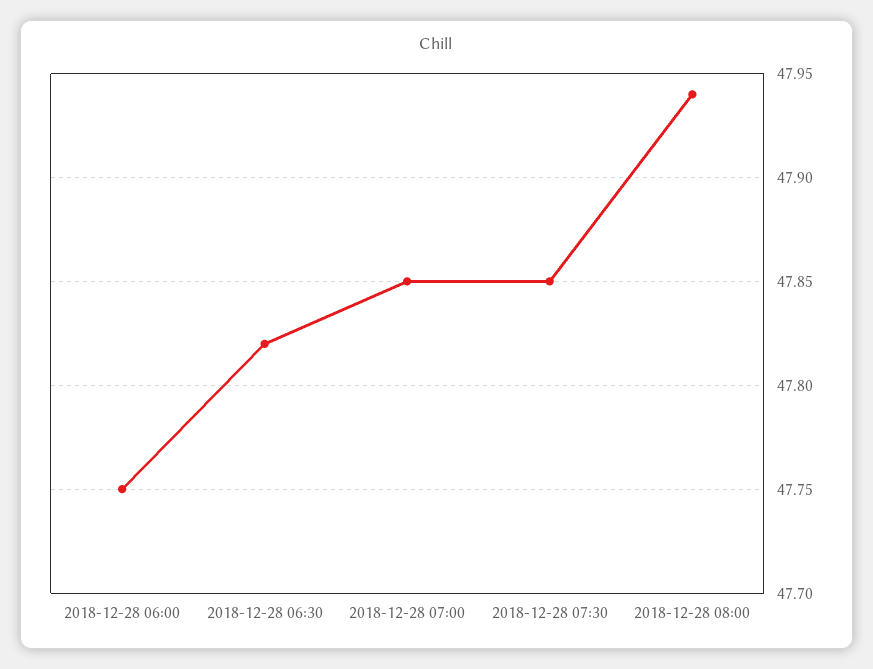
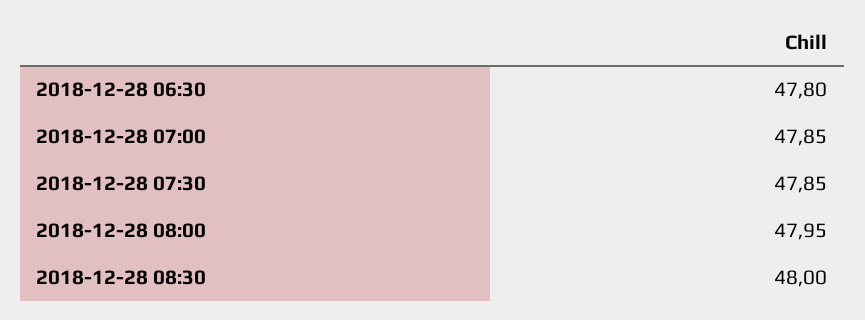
2018-12-28 06:00: 47.75 -> none
2018-12-28 06:30: 47.82 -> 47.8
2018-12-28 08:00: 47.94 -> 47.95
2018-12-28 08:30: none -> 48

